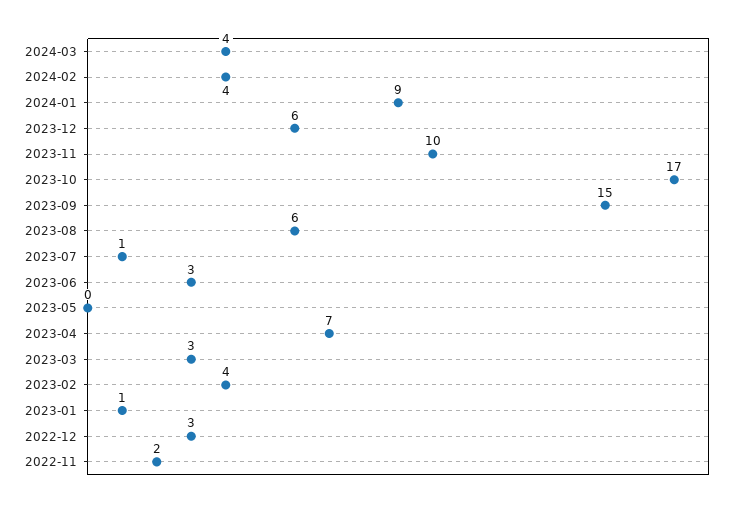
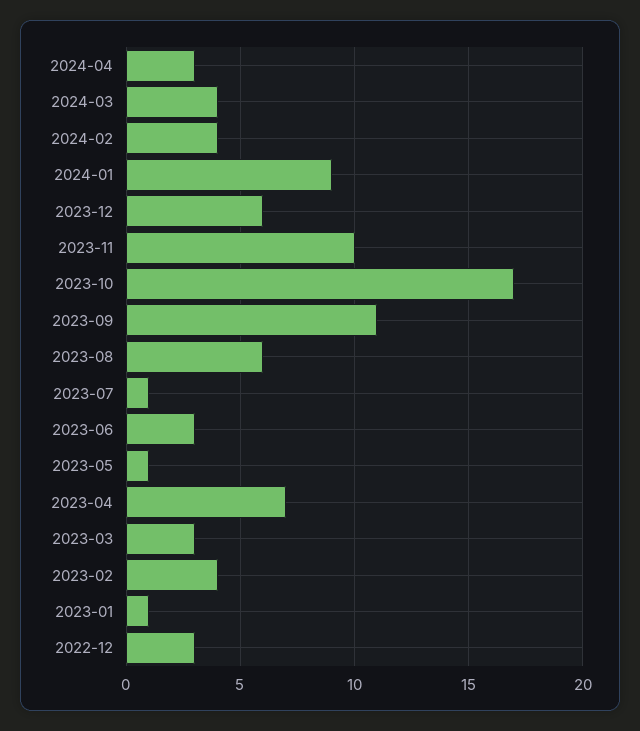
2023-09: 15 -> 11
2023-05: 0 -> 1
2022-11: 2 -> none
2024-04: none -> 3

